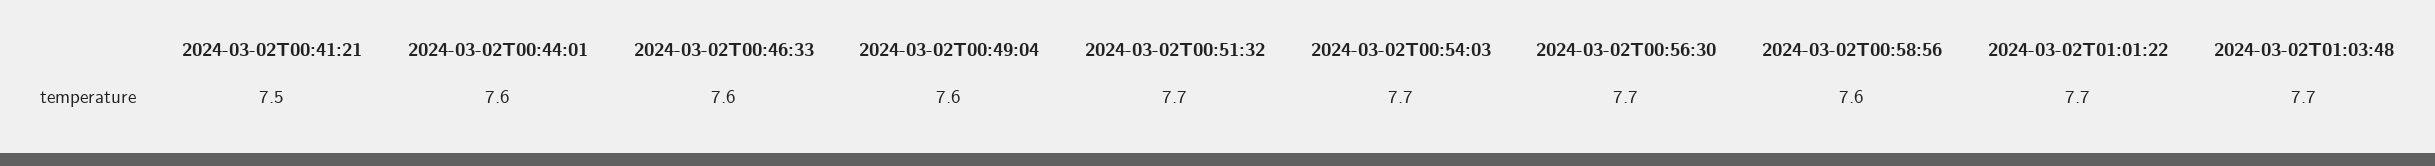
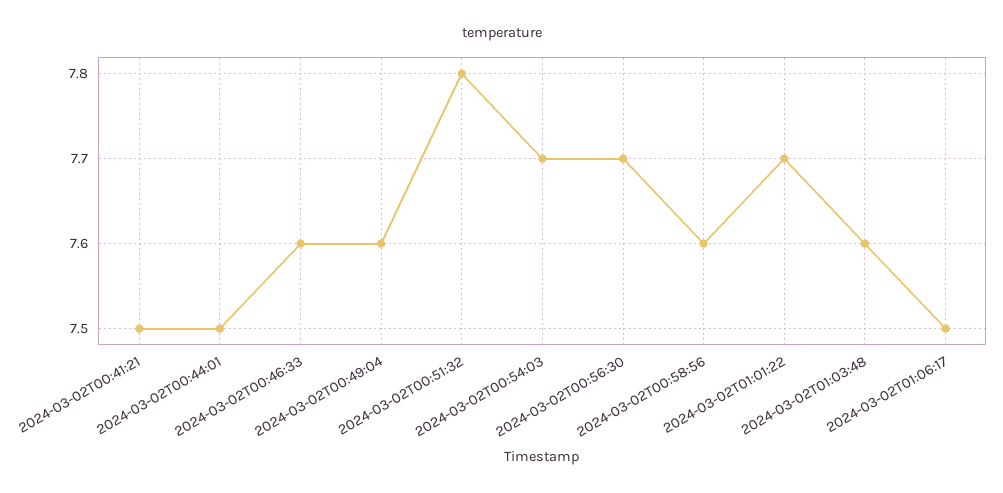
2024-03-02T00:44:01: 7.6 -> 7.5
2024-03-02T00:51:32: 7.7 -> 7.8
2024-03-02T01:03:48: 7.7 -> 7.6
2024-03-02T01:06:17: none -> 7.5

